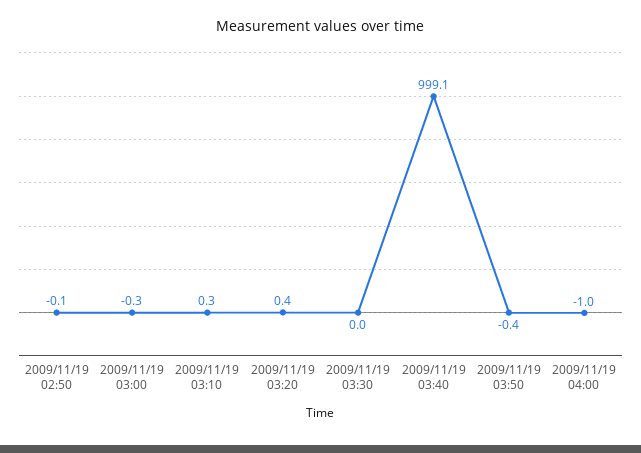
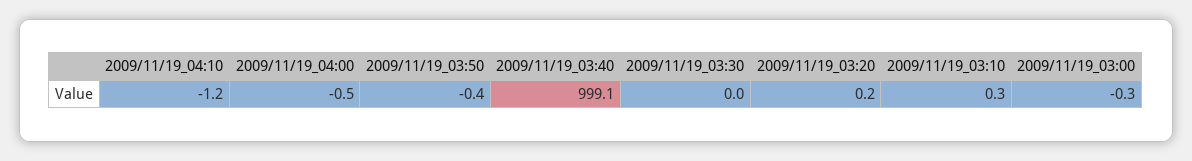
2009/11/19 02:50: -0.1 -> none
2009/11/19 03:20: 0.4 -> 0.2
2009/11/19 04:00: -1 -> -0.5
2009/11/19_04:10: none -> -1.2

